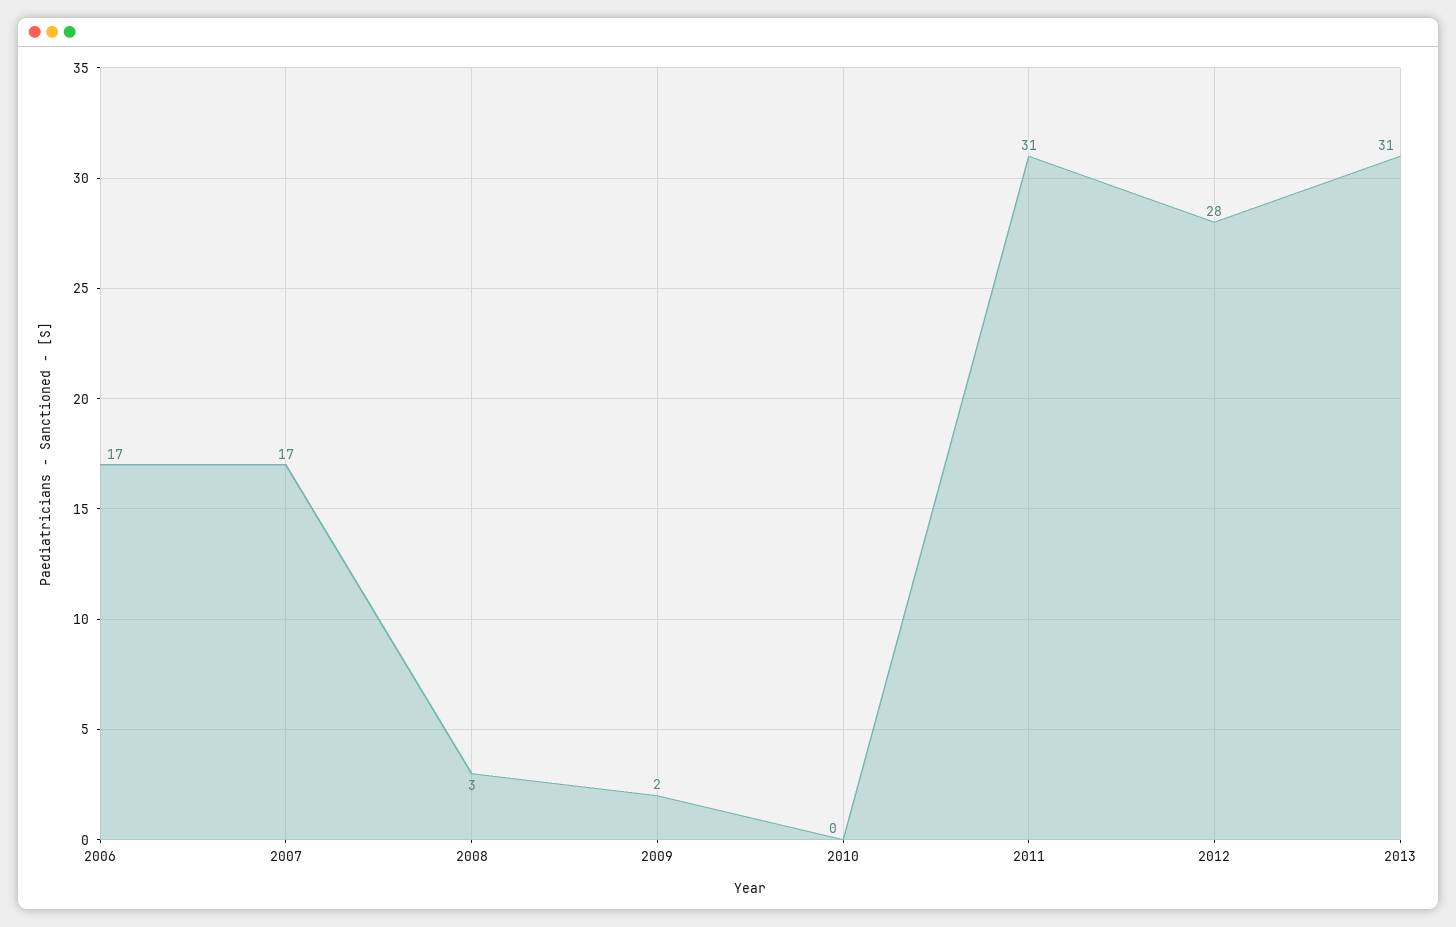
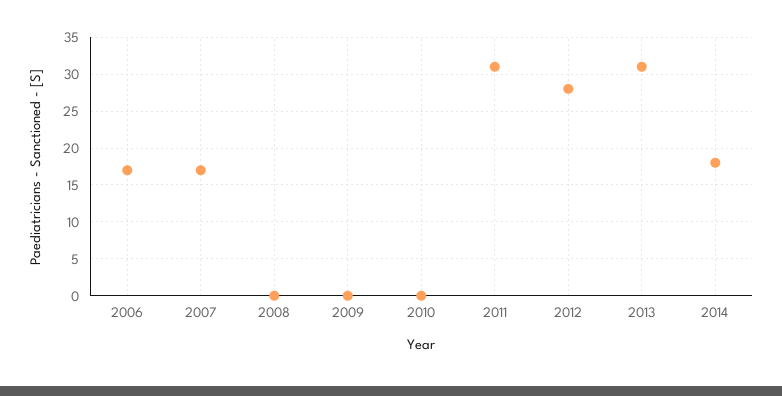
2008: 3 -> 0
2009: 2 -> 0
2014: none -> 18

